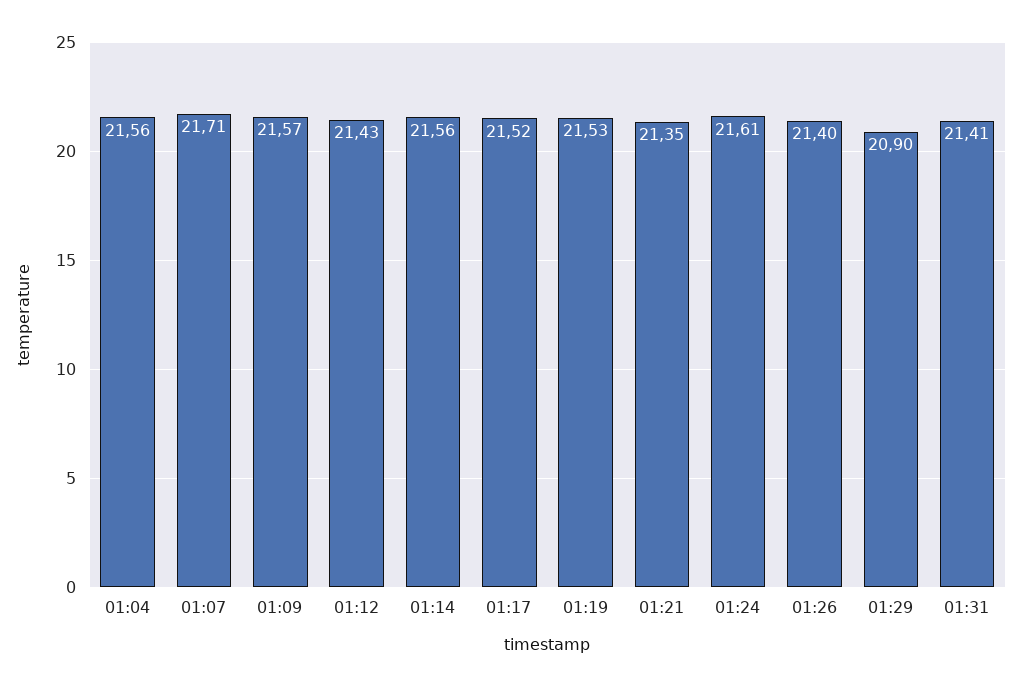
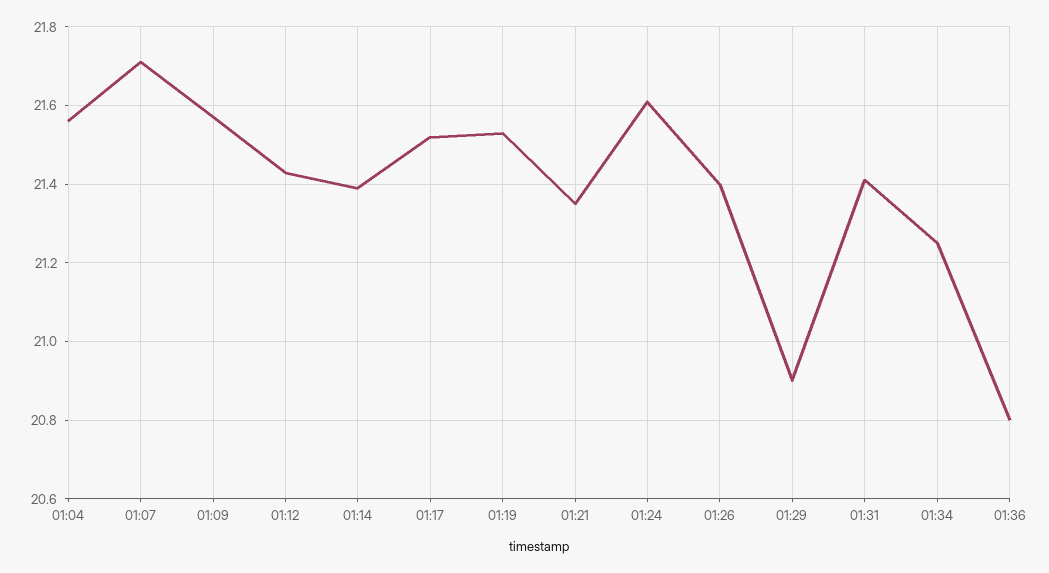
01:14: 21.56 -> 21.4
01:34: none -> 21.25
01:36: none -> 20.8

